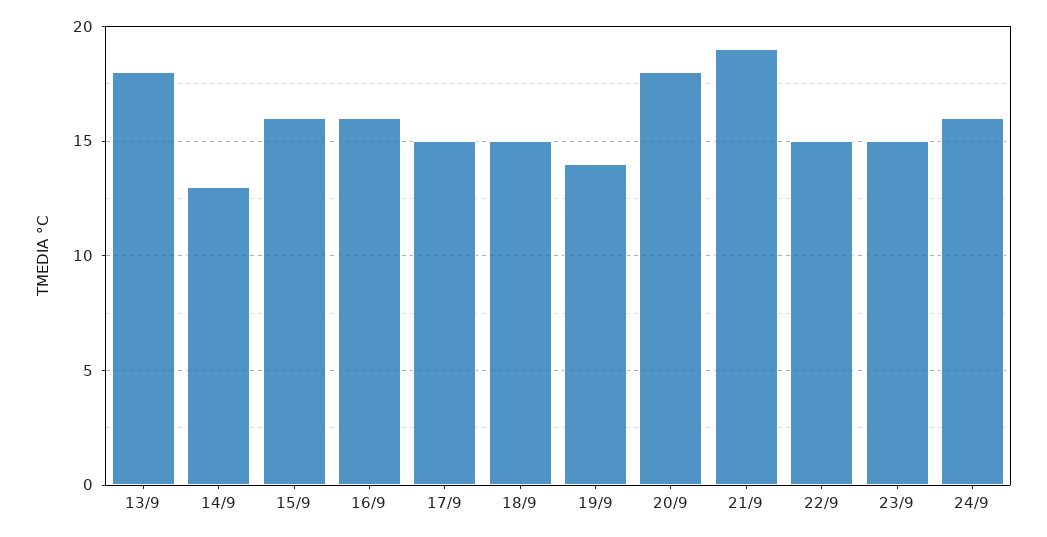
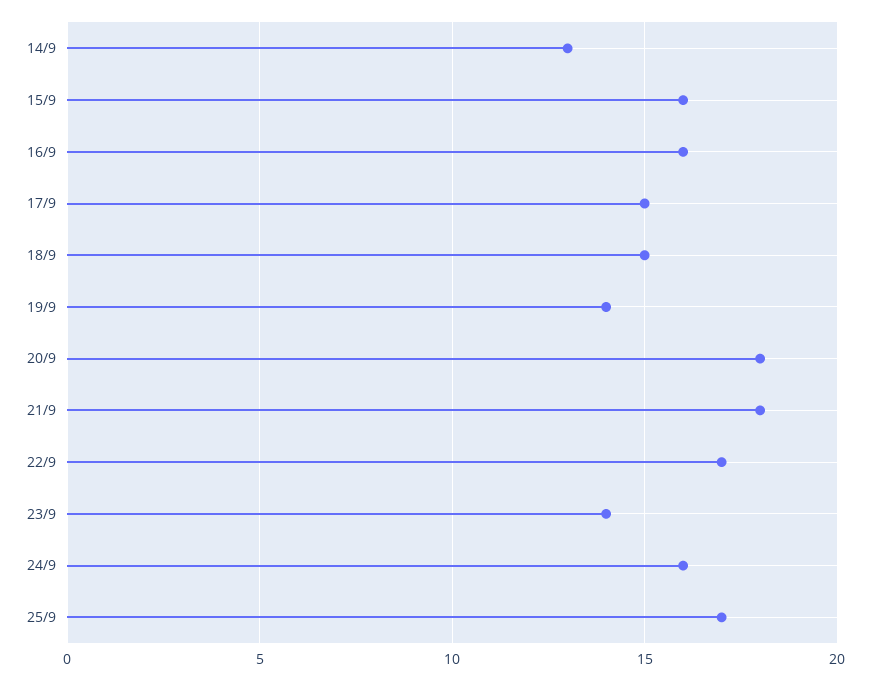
13/9: 18 -> none
21/9: 19 -> 18
22/9: 15 -> 17
23/9: 15 -> 14
25/9: none -> 17

